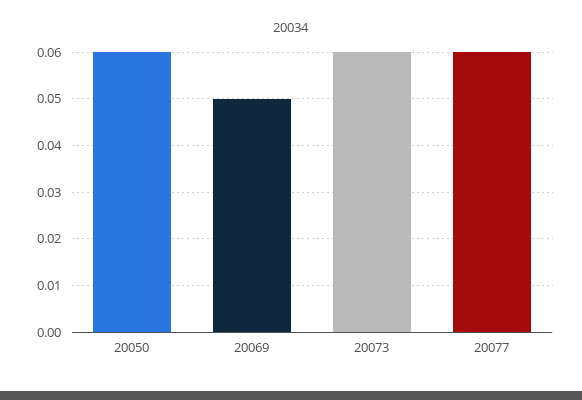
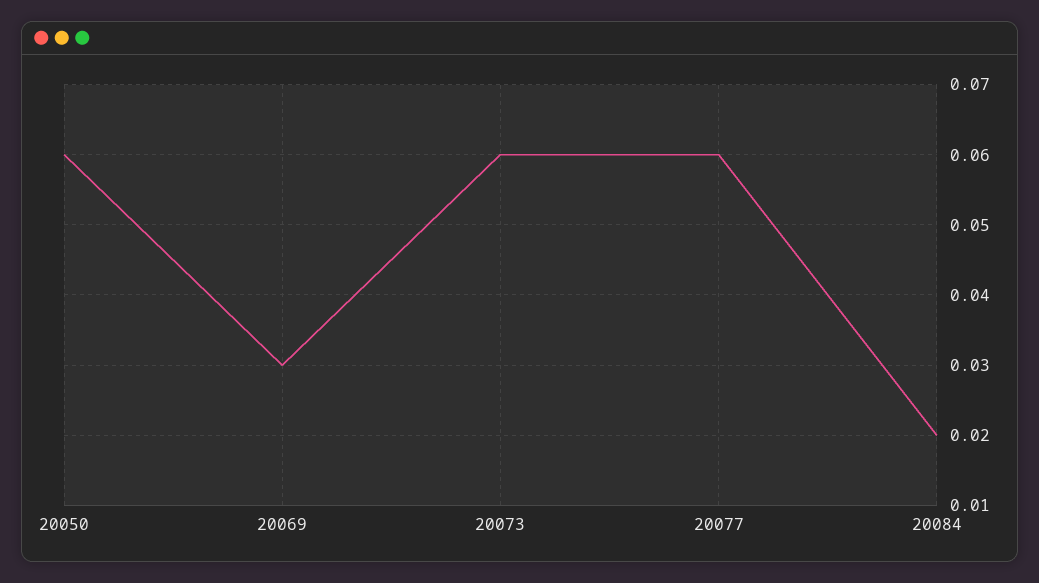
20069: 0.05 -> 0.03
20084: none -> 0.02

